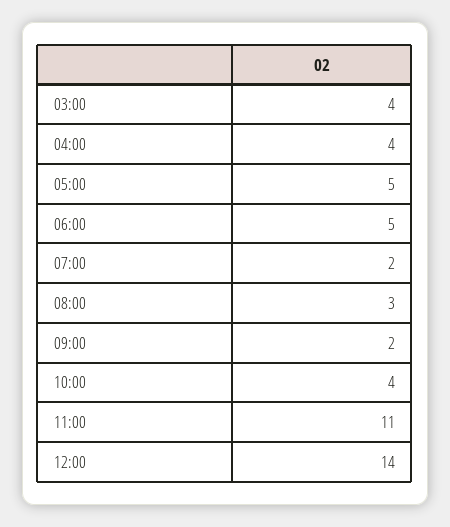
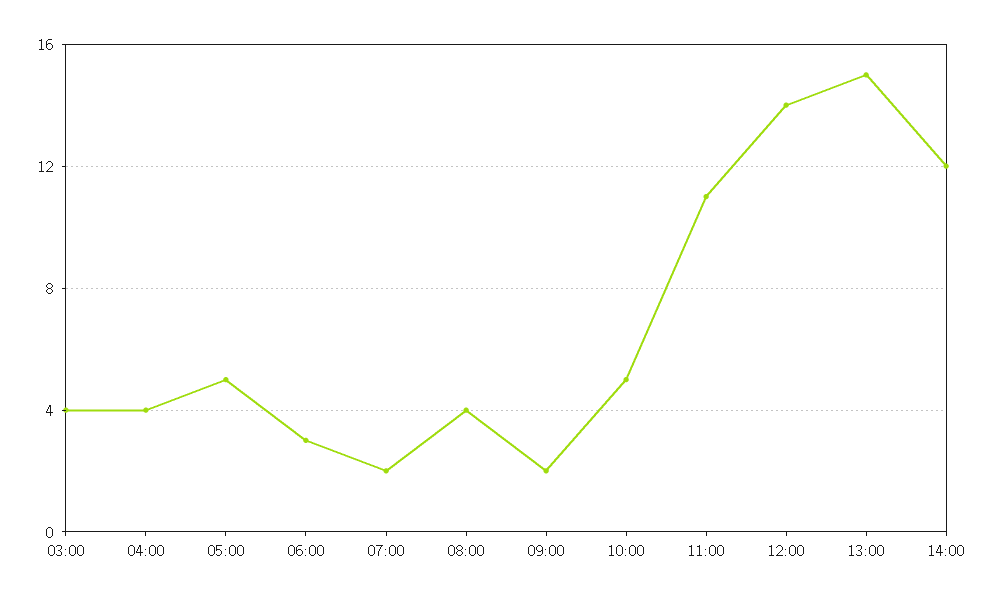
06:00: 5 -> 3
08:00: 3 -> 4
10:00: 4 -> 5
13:00: none -> 15
14:00: none -> 12

